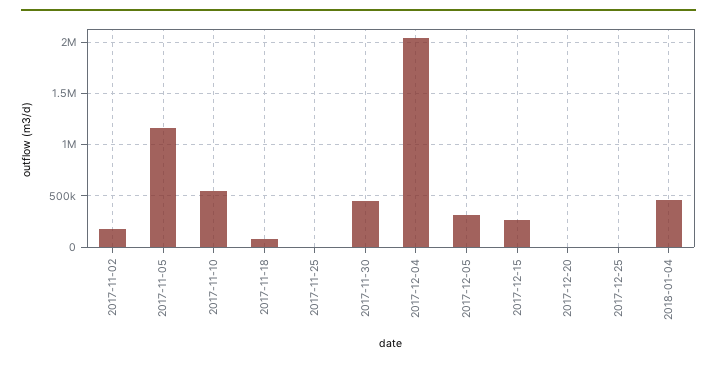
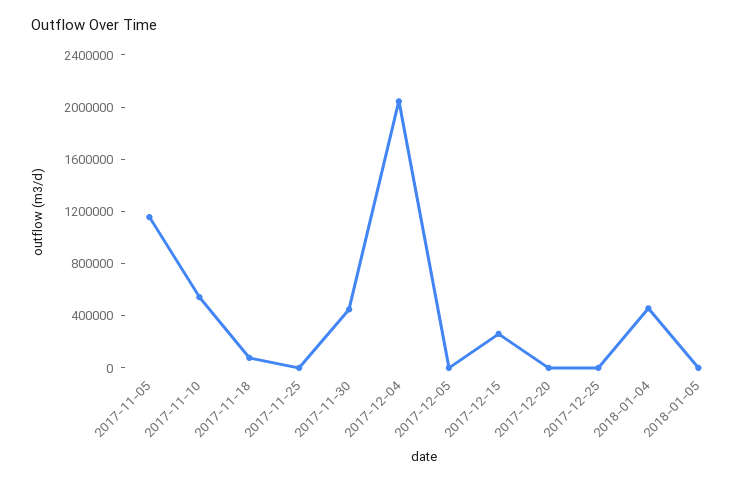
2017-11-02: 200000 -> none
2017-12-05: 300000 -> 0
2018-01-05: none -> 0

